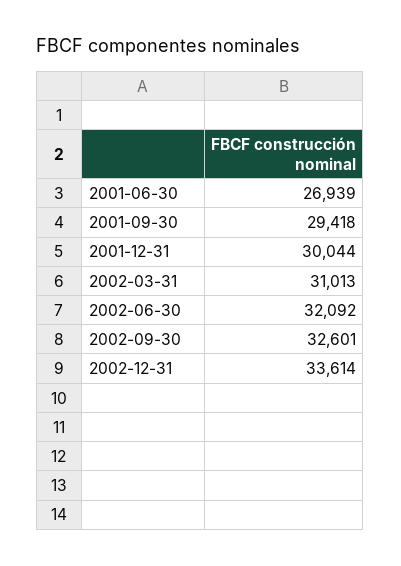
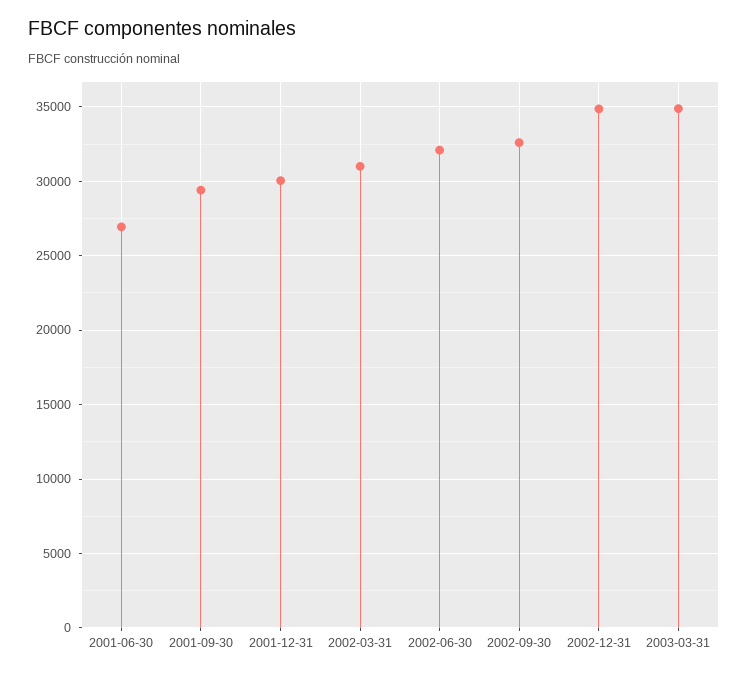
2002-12-31: 33614 -> 35000
2003-03-31: none -> 35000

